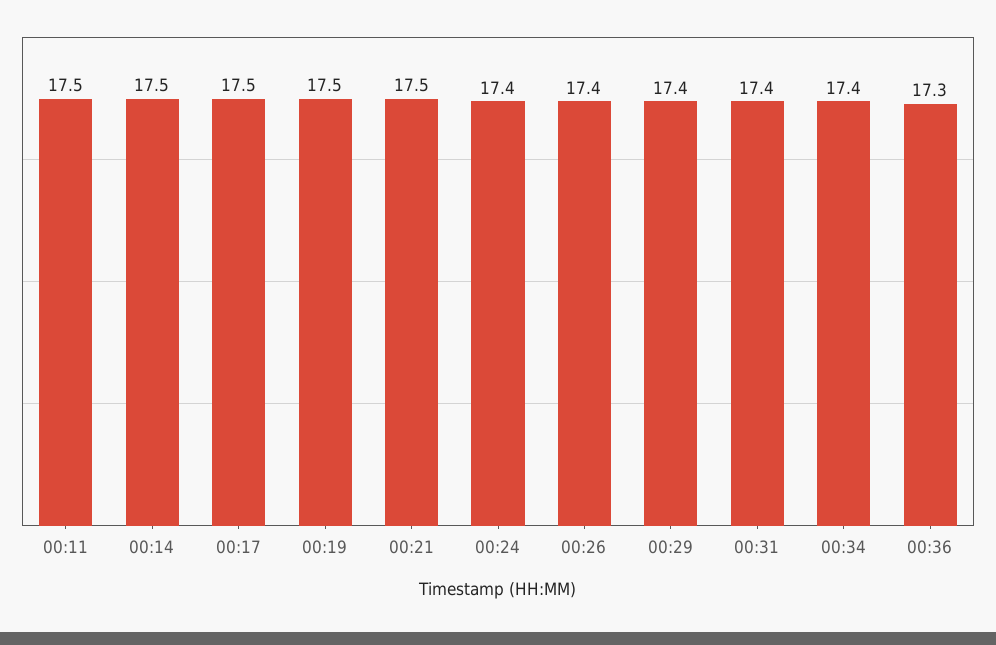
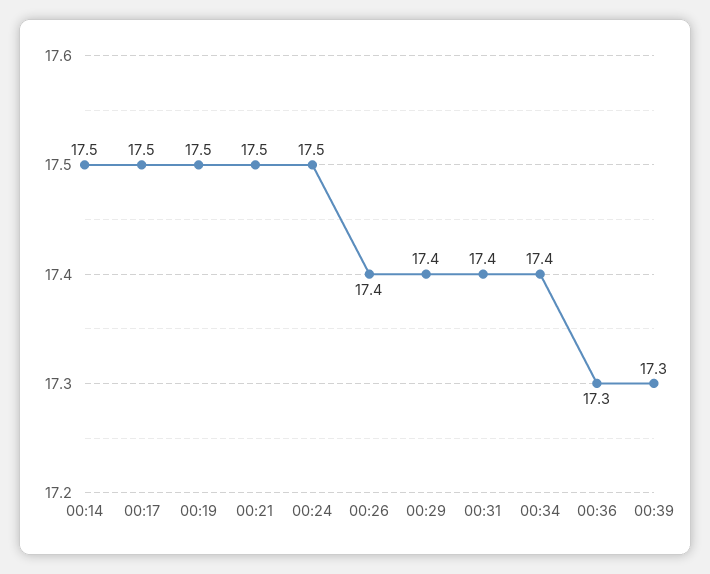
00:11: 17.5 -> none
00:24: 17.4 -> 17.5
00:39: none -> 17.3

